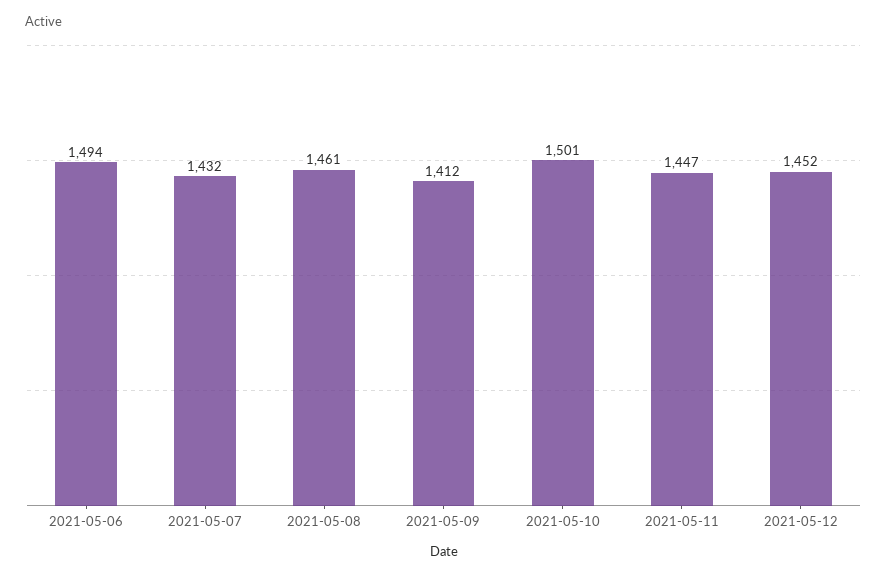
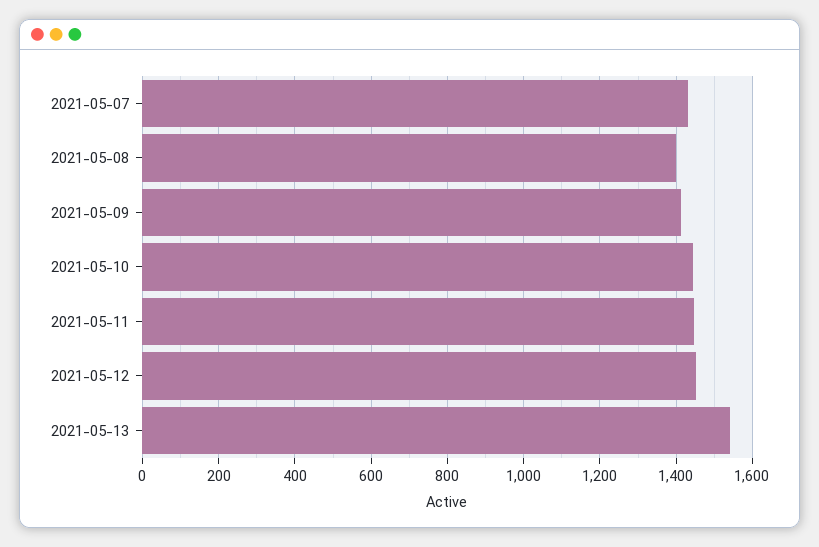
2021-05-06: 1494 -> none
2021-05-08: 1461 -> 1400
2021-05-10: 1501 -> 1440
2021-05-13: none -> 1540

